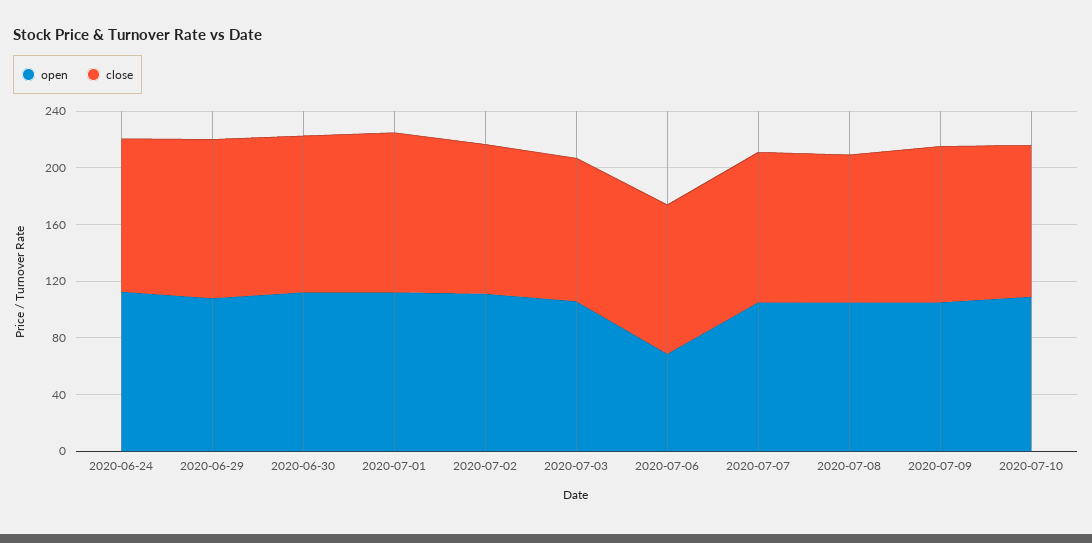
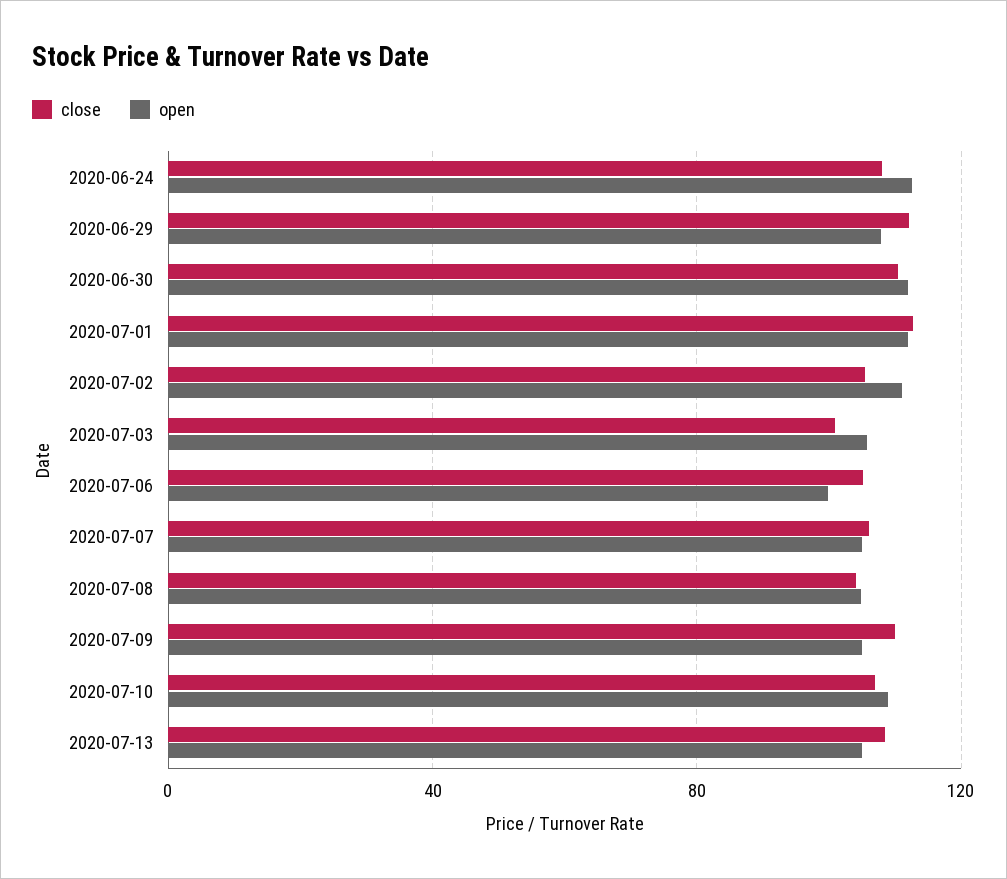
open, 2020-07-06: 70 -> 100
close, 2020-07-13: none -> 110
open, 2020-07-13: none -> 105

